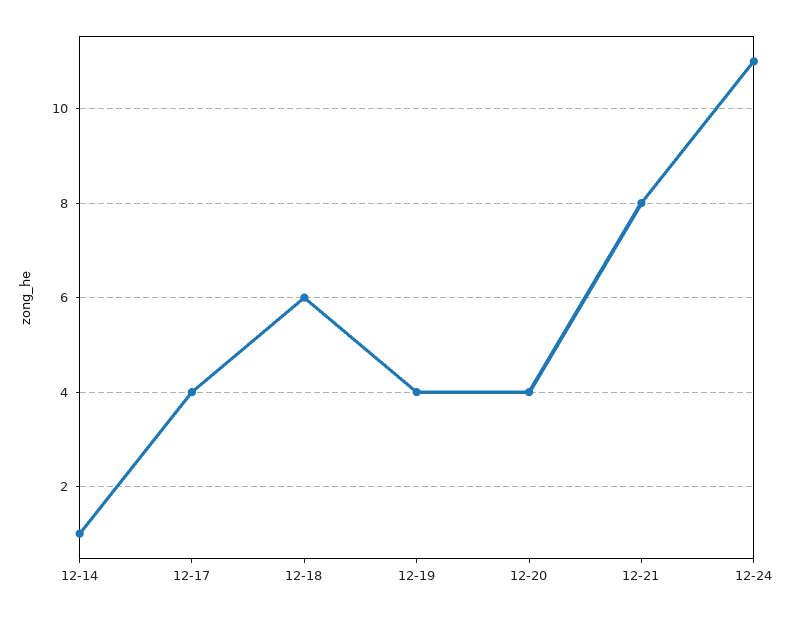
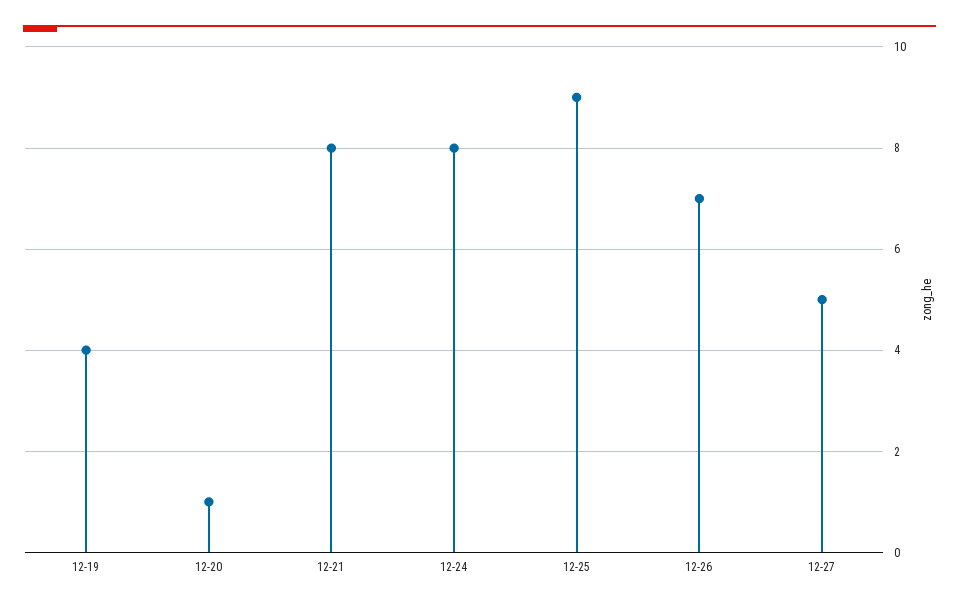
12-14: 1 -> none
12-17: 4 -> none
12-18: 6 -> none
12-20: 4 -> 1
12-24: 11 -> 8
12-25: none -> 9
12-26: none -> 7
12-27: none -> 5

